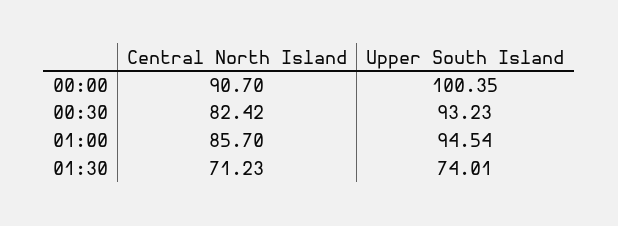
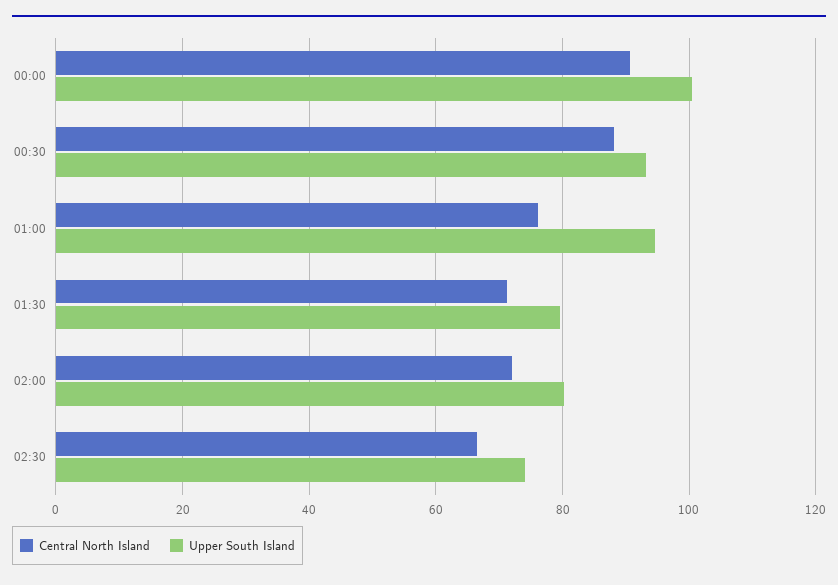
Central North Island, 00:30: 82.42 -> 88
Central North Island, 01:00: 85.7 -> 76
Upper South Island, 01:30: 74.01 -> 80
Central North Island, 02:00: none -> 72
Upper South Island, 02:00: none -> 80
Central North Island, 02:30: none -> 66
Upper South Island, 02:30: none -> 74

